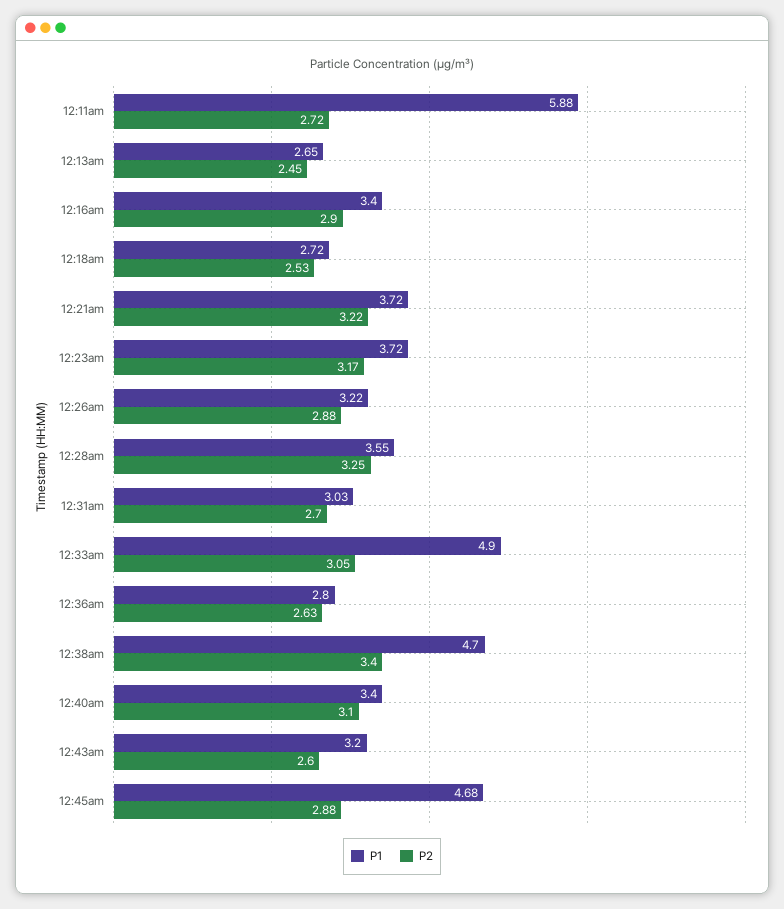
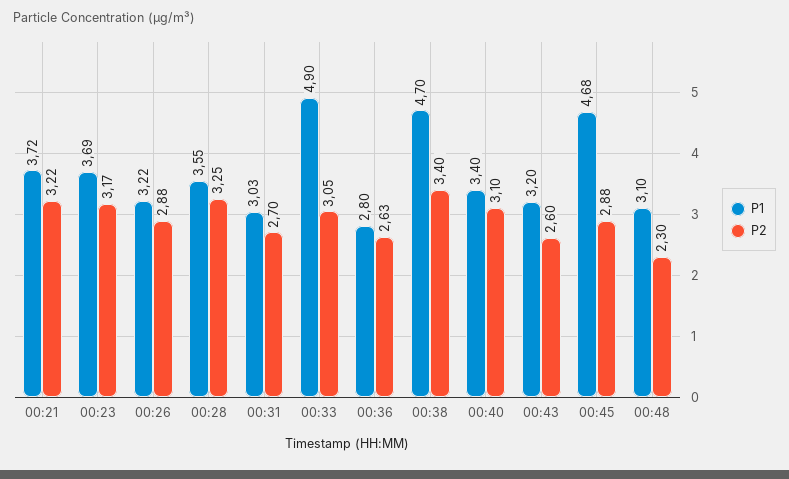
P1, 12:11am: 5.88 -> none
P2, 12:11am: 2.72 -> none
P1, 12:13am: 2.65 -> none
P2, 12:13am: 2.45 -> none
P1, 12:16am: 3.4 -> none
P2, 12:16am: 2.9 -> none
P1, 12:18am: 2.72 -> none
P2, 12:18am: 2.53 -> none
P1, 12:23am: 3.72 -> 3.69
P1, 00:48: none -> 3.1
P2, 00:48: none -> 2.3

